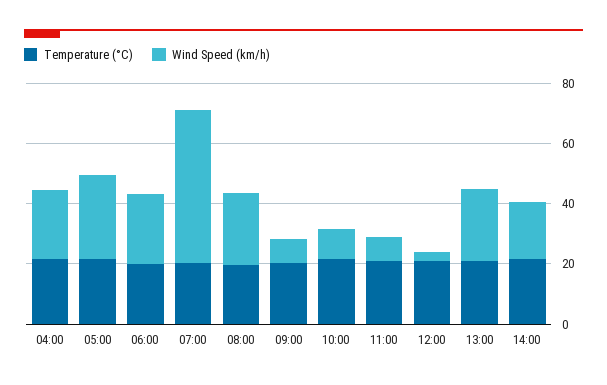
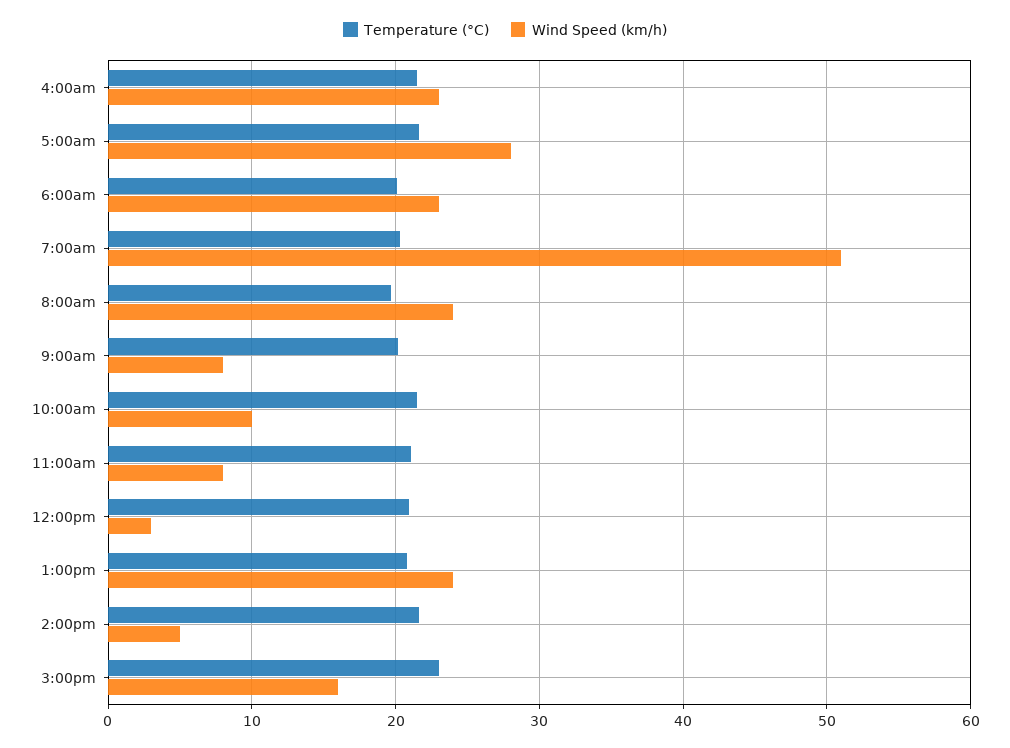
Wind Speed (km/h), 14:00: 20 -> 5
Temperature (°C), 3:00pm: none -> 23
Wind Speed (km/h), 3:00pm: none -> 16

